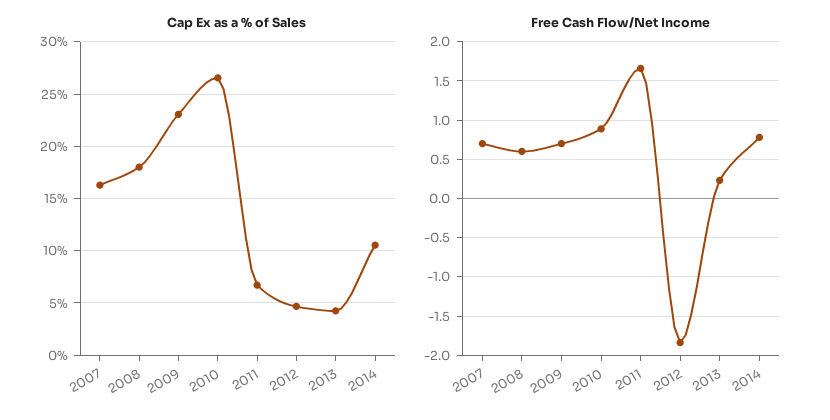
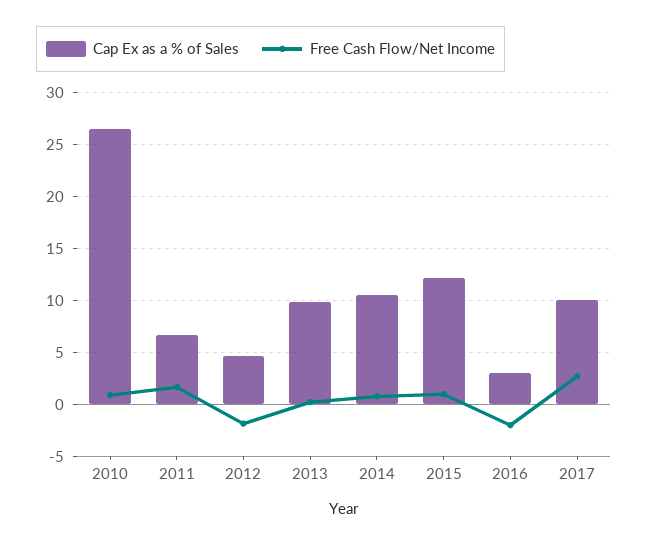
Cap Ex as a % of Sales, 2007: 16 -> none
Cap Ex as a % of Sales, 2008: 18 -> none
Cap Ex as a % of Sales, 2009: 23 -> none
Cap Ex as a % of Sales, 2013: 4 -> 10
Free Cash Flow/Net Income, 2007: 0.7 -> none
Free Cash Flow/Net Income, 2008: 0.6 -> none
Free Cash Flow/Net Income, 2009: 0.7 -> none
Cap Ex as a % of Sales, 2015: none -> 12
Free Cash Flow/Net Income, 2015: none -> 1
Cap Ex as a % of Sales, 2016: none -> 3
Free Cash Flow/Net Income, 2016: none -> -2
Cap Ex as a % of Sales, 2017: none -> 10
Free Cash Flow/Net Income, 2017: none -> 3

